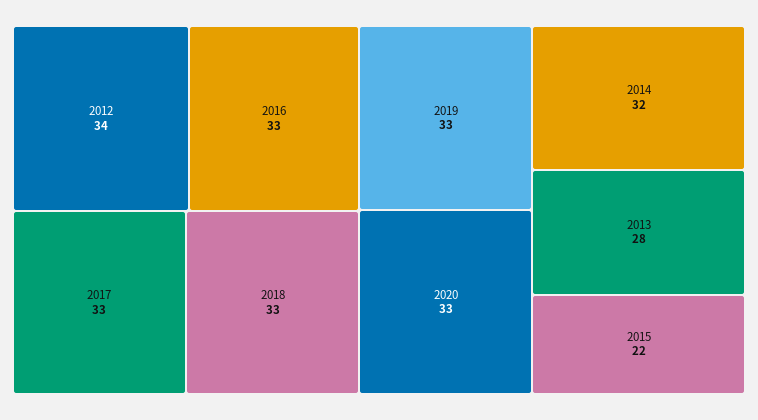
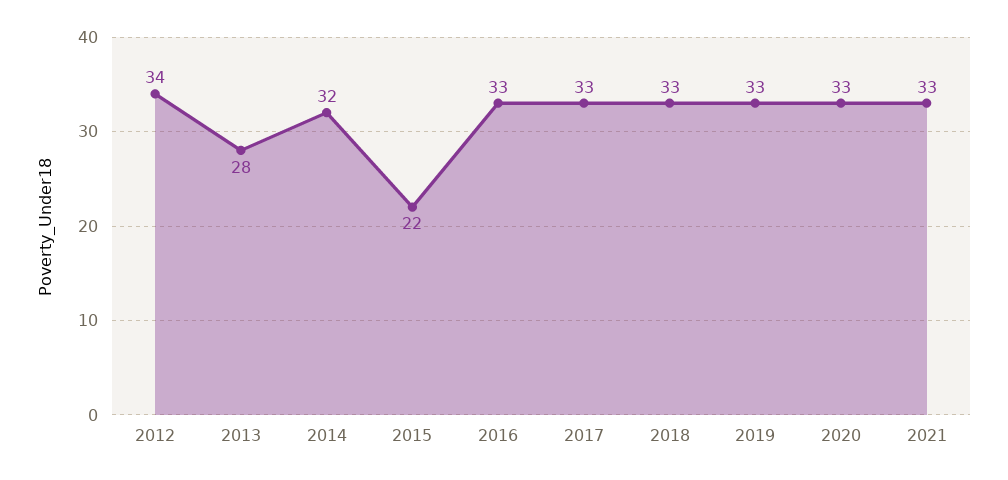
2021: none -> 33

